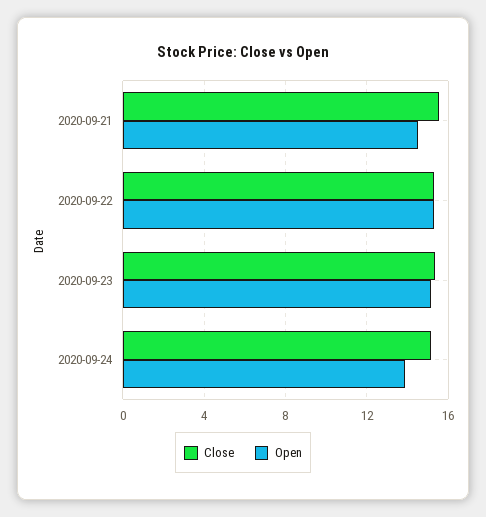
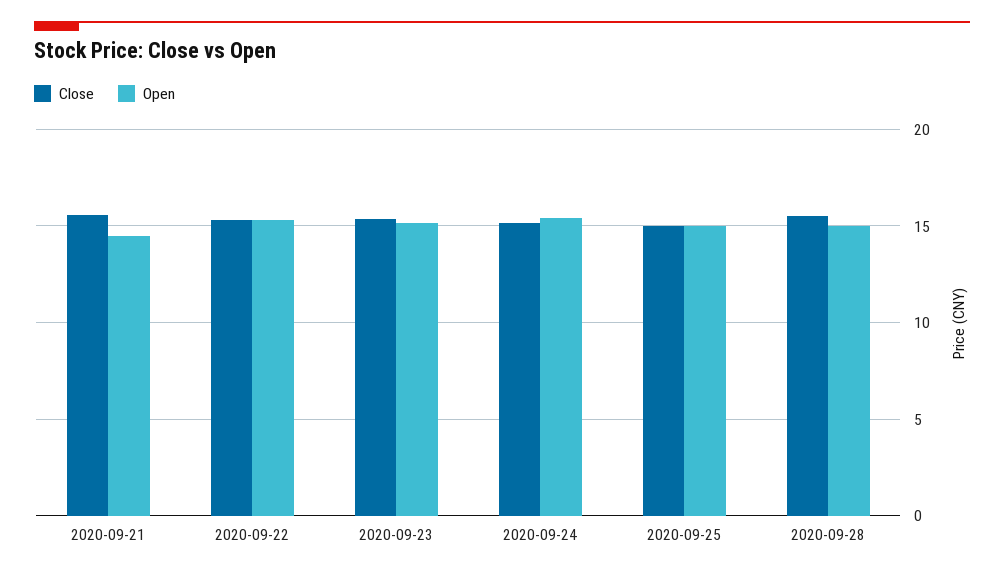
Open, 2020-09-24: 14 -> 15.5
Close, 2020-09-25: none -> 15
Open, 2020-09-25: none -> 15
Close, 2020-09-28: none -> 15.5
Open, 2020-09-28: none -> 15

